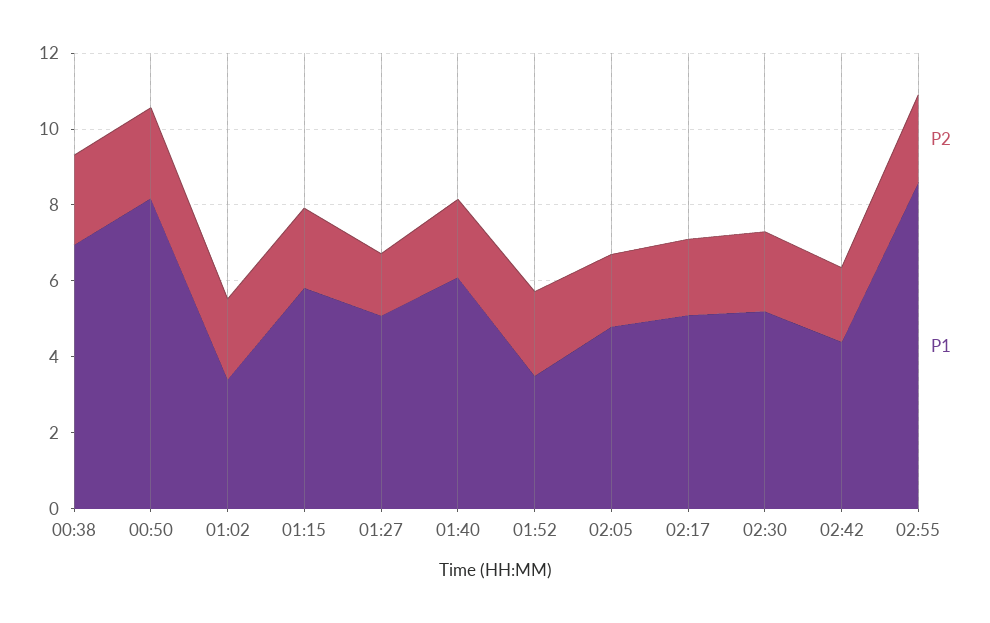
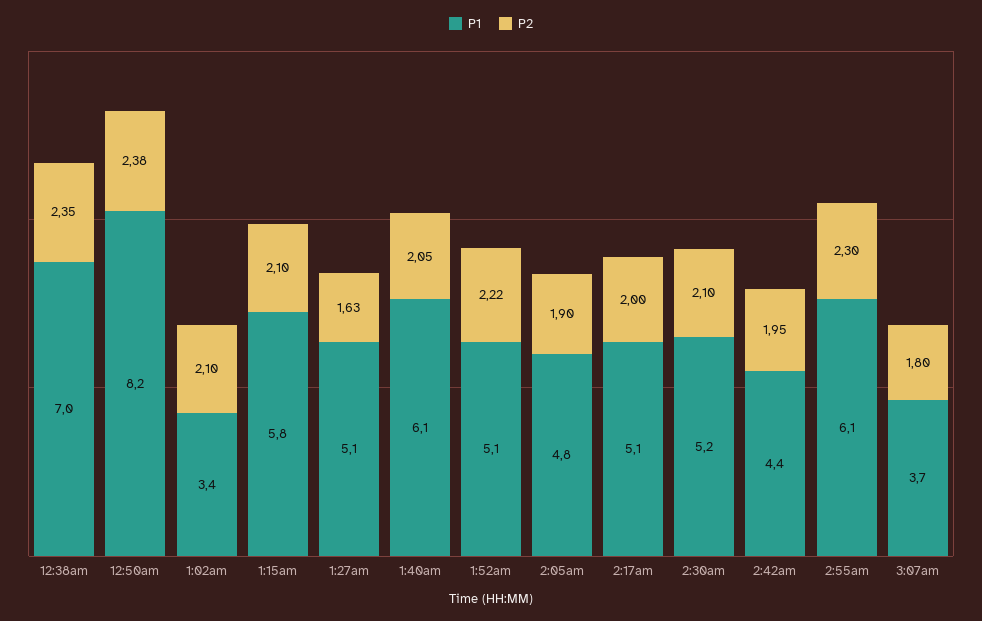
P1, 01:52: 3.5 -> 5.1
P1, 02:55: 8.5 -> 6.1
P1, 3:07am: none -> 3.7
P2, 3:07am: none -> 1.8

